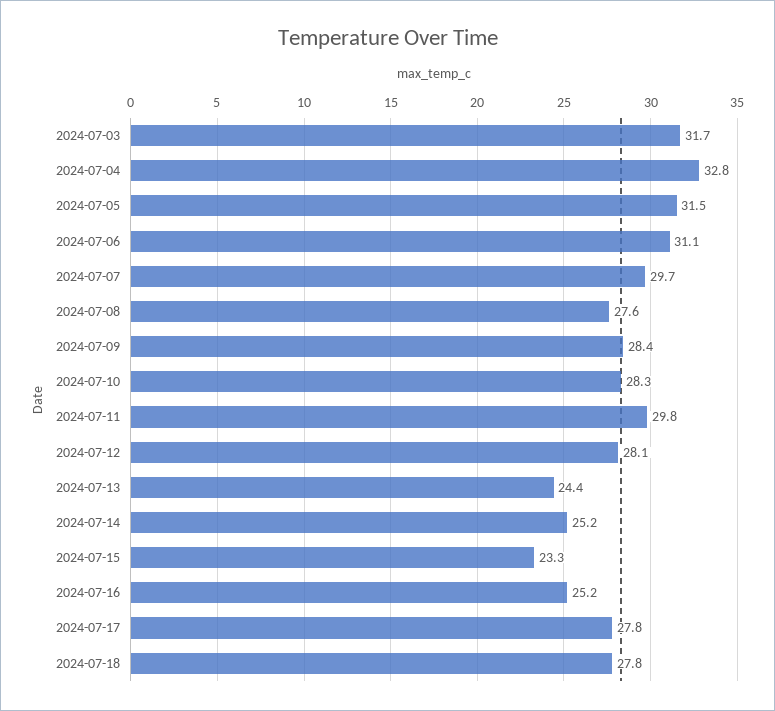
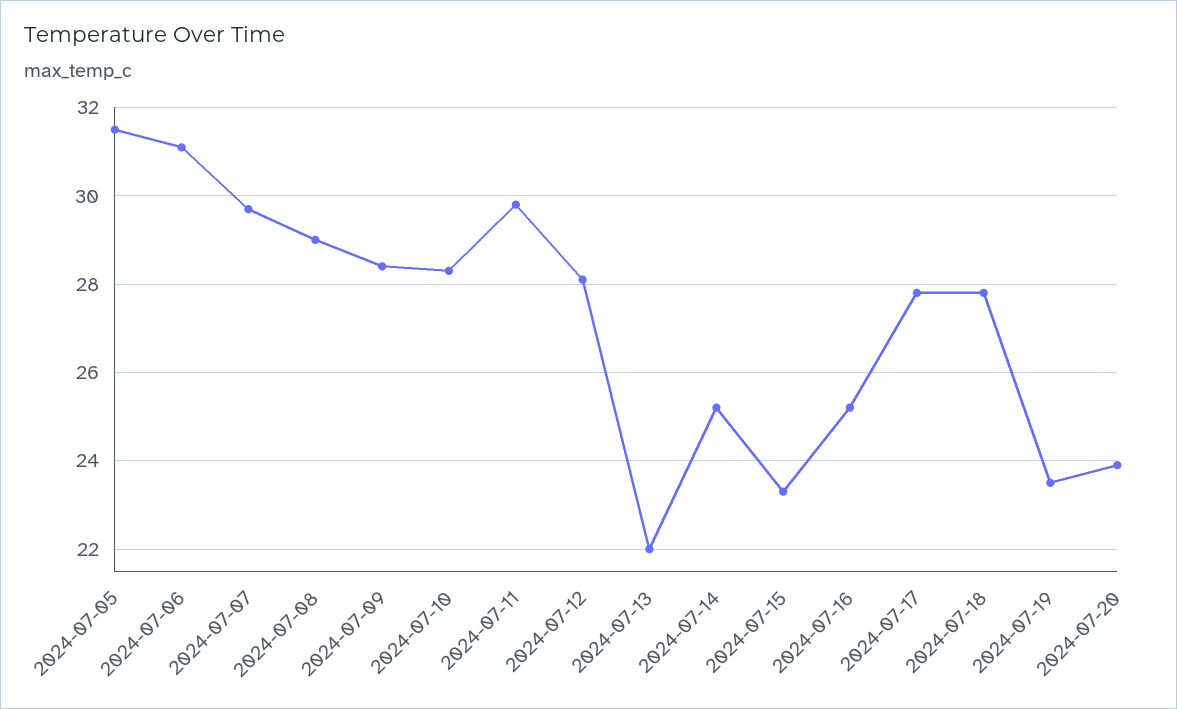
2024-07-03: 31.7 -> none
2024-07-04: 32.8 -> none
2024-07-08: 27.6 -> 29
2024-07-13: 24.4 -> 22
2024-07-19: none -> 23.5
2024-07-20: none -> 24

